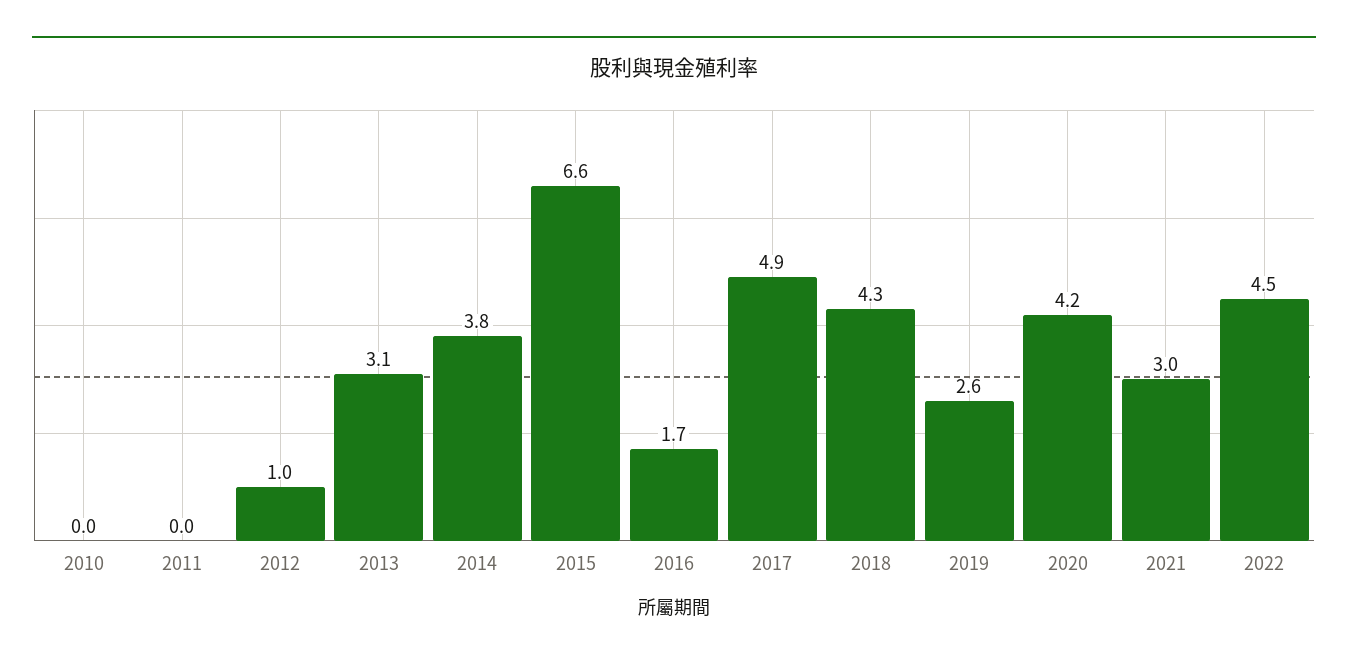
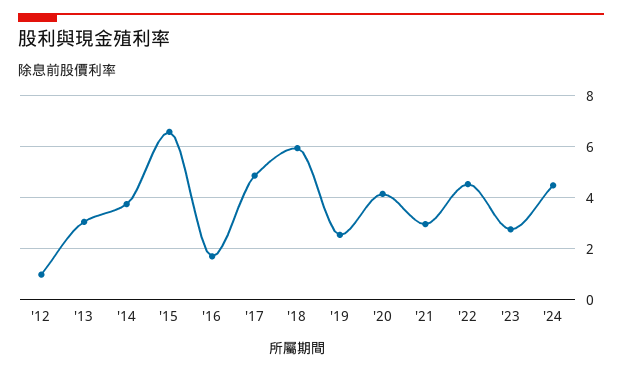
2010: 0 -> none
2011: 0 -> none
2018: 4.3 -> 6
'23: none -> 2.75
'24: none -> 4.5

